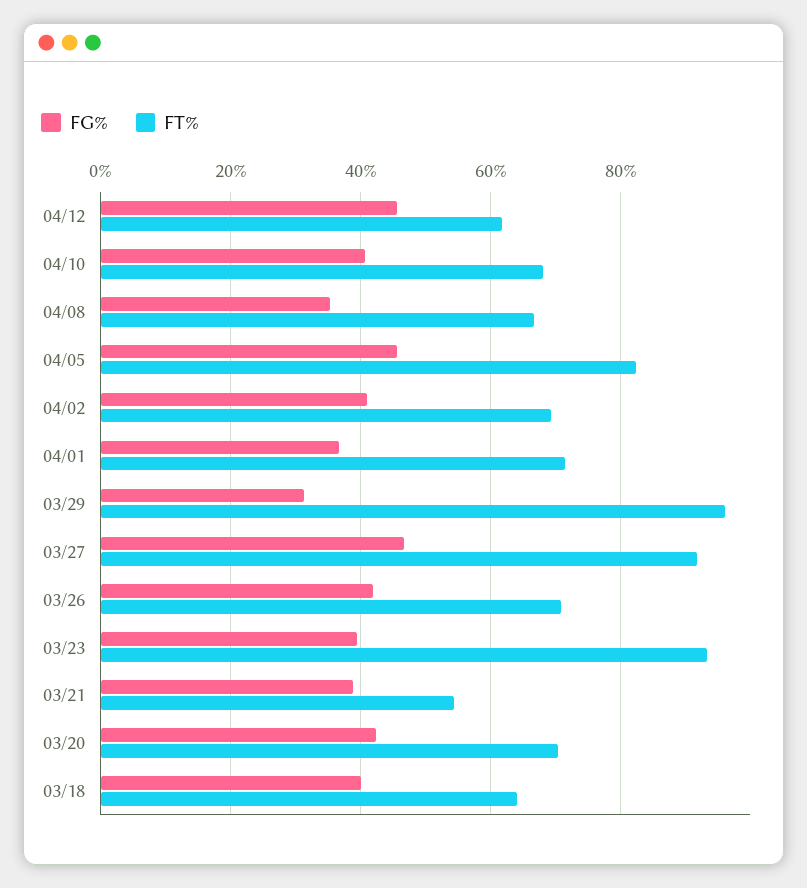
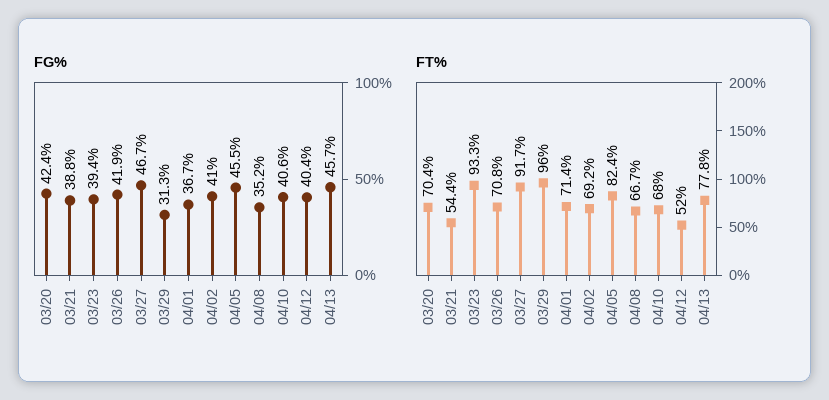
FG%, 04/12: 46 -> 40.4
FT%, 04/12: 62 -> 52
FG%, 03/18: 40 -> none
FT%, 03/18: 64 -> none
FG%, 04/13: none -> 45.7
FT%, 04/13: none -> 77.8

